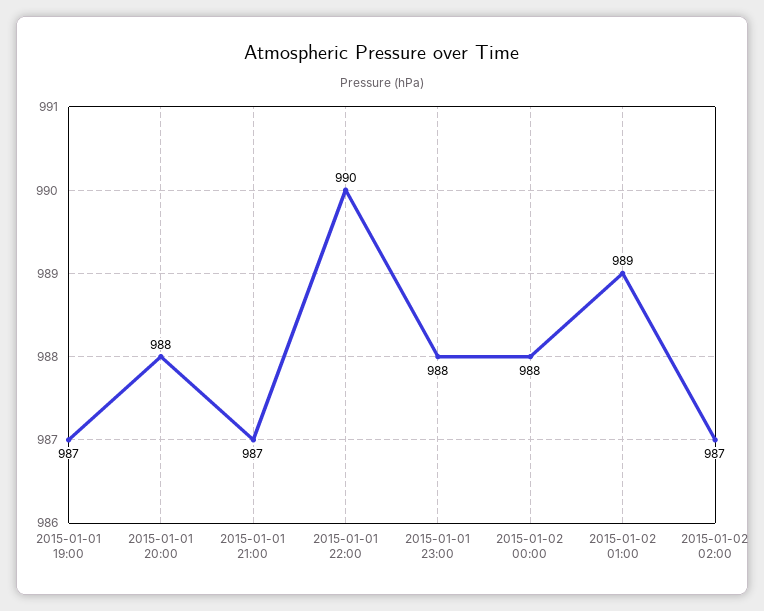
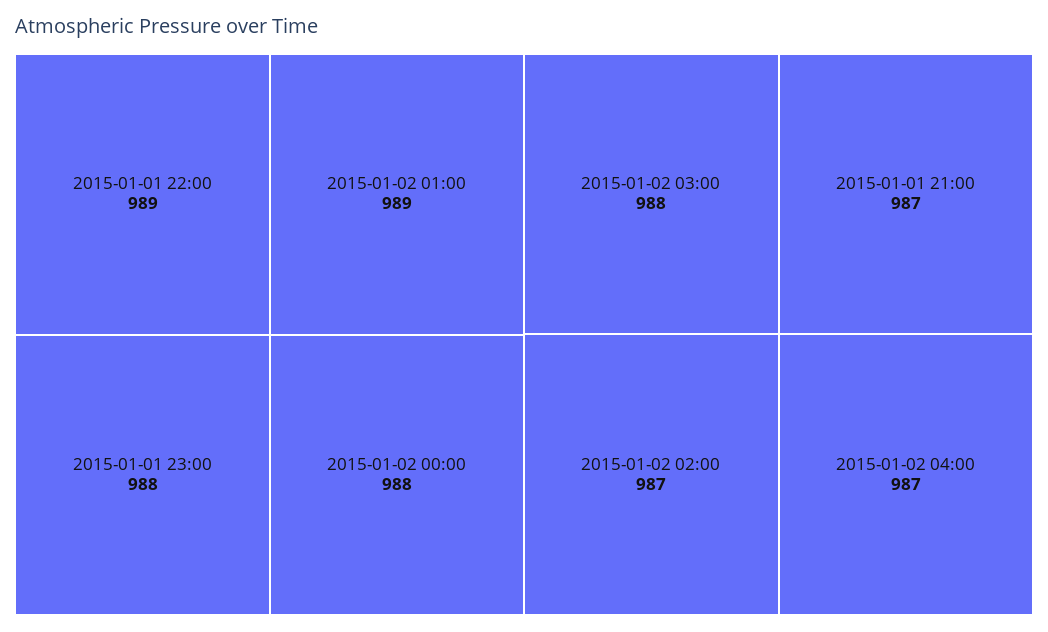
2015-01-01 19:00: 987 -> none
2015-01-01 20:00: 988 -> none
2015-01-01 22:00: 990 -> 989
2015-01-02 03:00: none -> 988
2015-01-02 04:00: none -> 987

